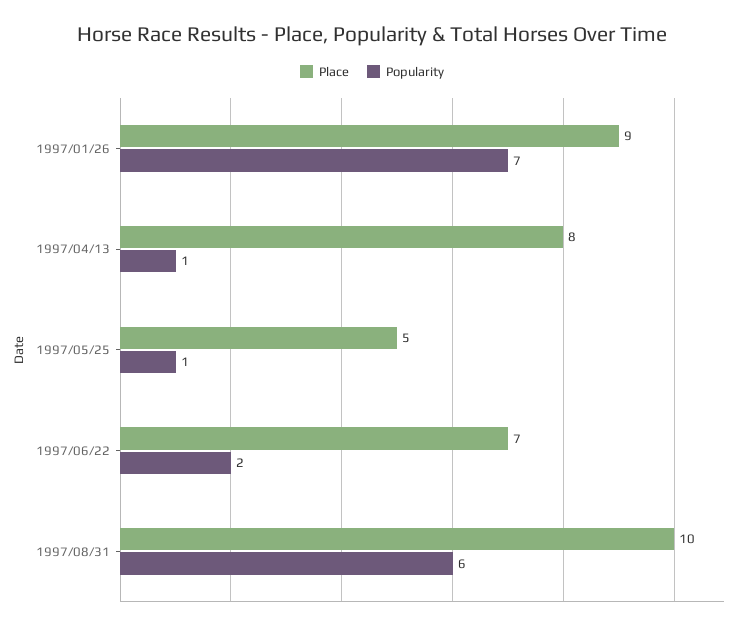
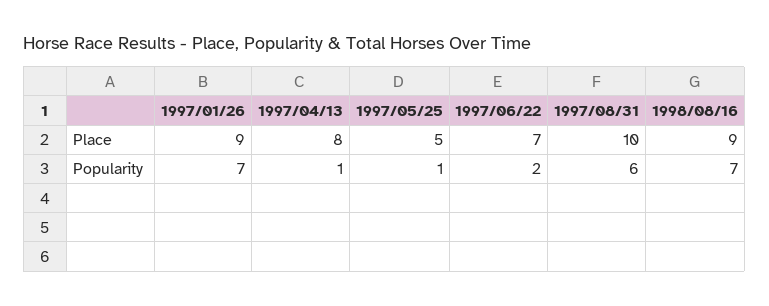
Place, 1998/08/16: none -> 9
Popularity, 1998/08/16: none -> 7

